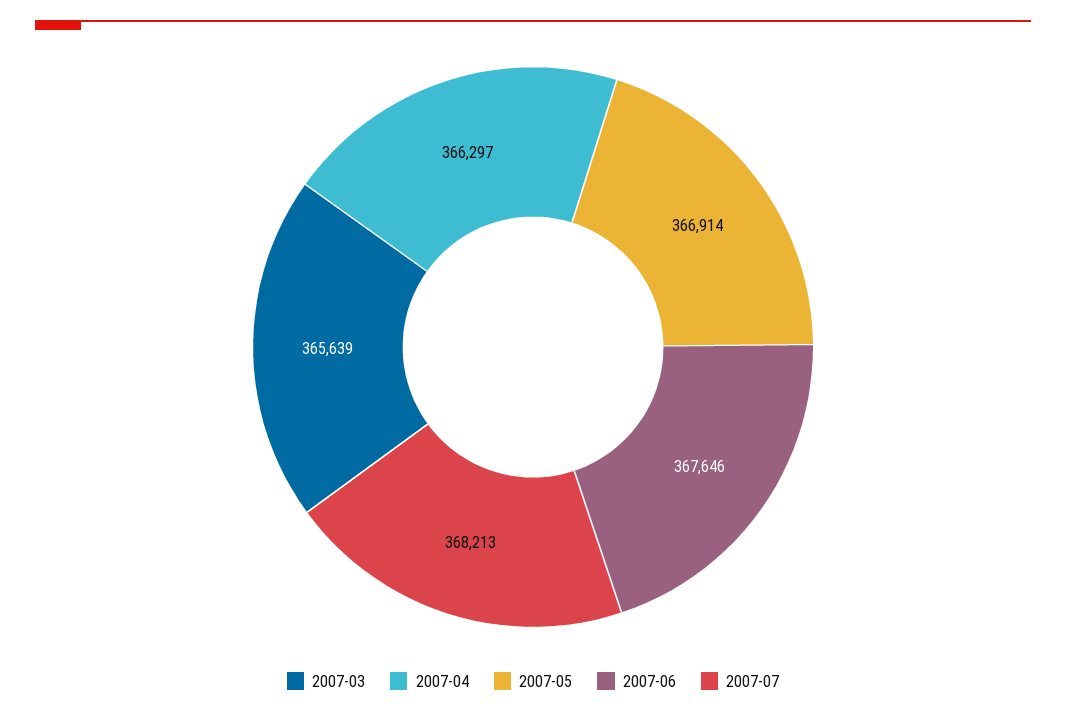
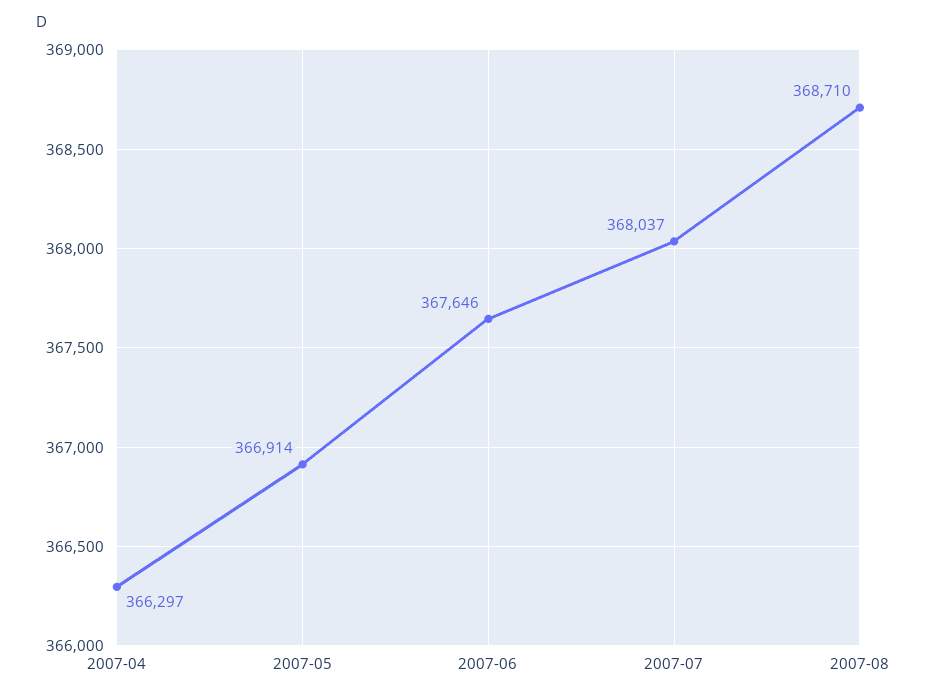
2007-03: 365639 -> none
2007-07: 368213 -> 368037
2007-08: none -> 368710

